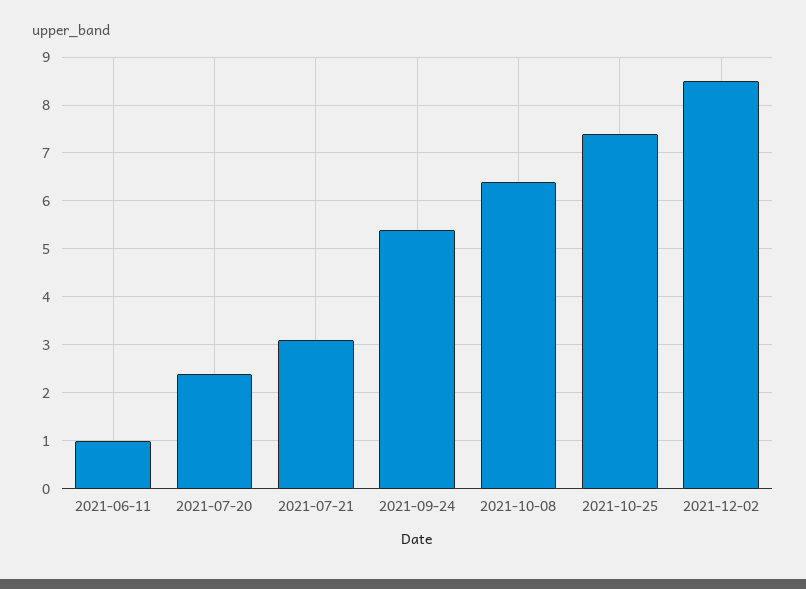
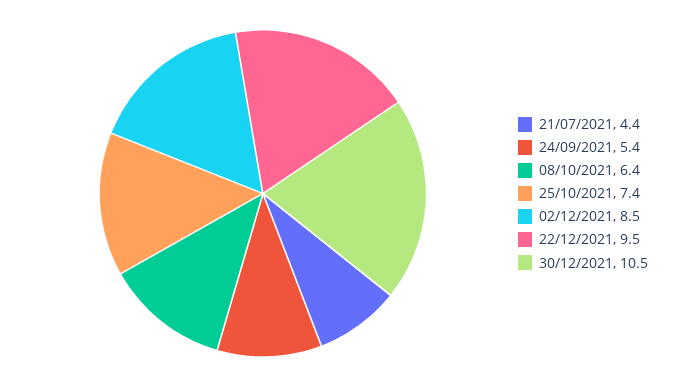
2021-06-11: 1 -> none
2021-07-20: 2.5 -> none
2021-07-21: 3 -> 4.4
22/12/2021: none -> 9.5
30/12/2021: none -> 10.5

